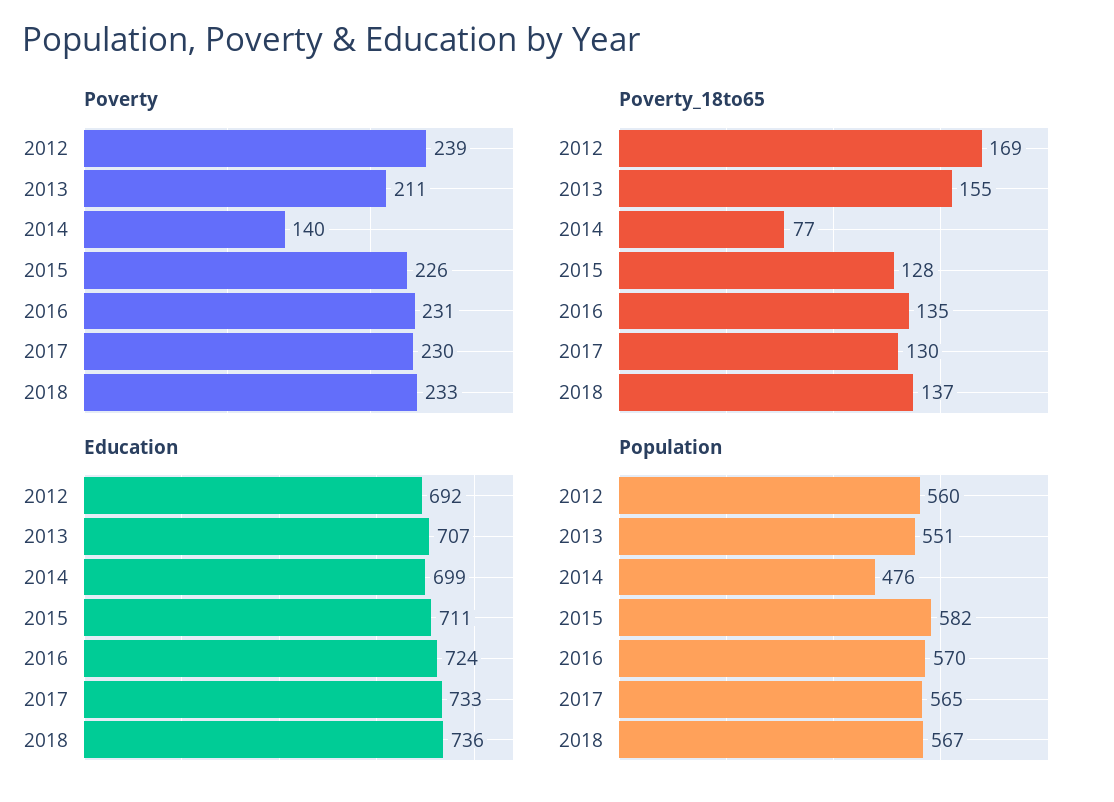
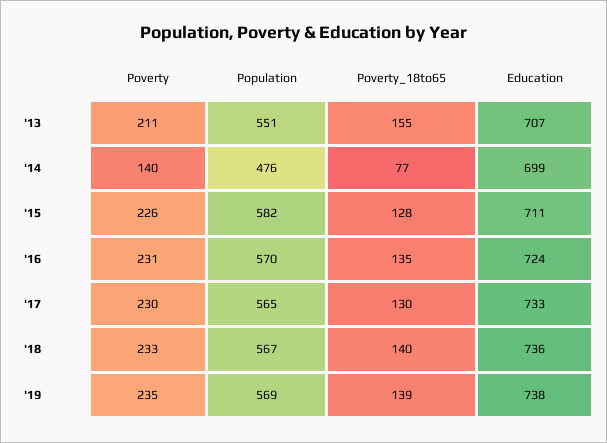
Poverty, 2012: 239 -> none
Poverty_18to65, 2012: 169 -> none
Poverty_18to65, 2018: 137 -> 140
Education, 2012: 692 -> none
Population, 2012: 560 -> none
Poverty, '19: none -> 235
Population, '19: none -> 569
Poverty_18to65, '19: none -> 139
Education, '19: none -> 738

